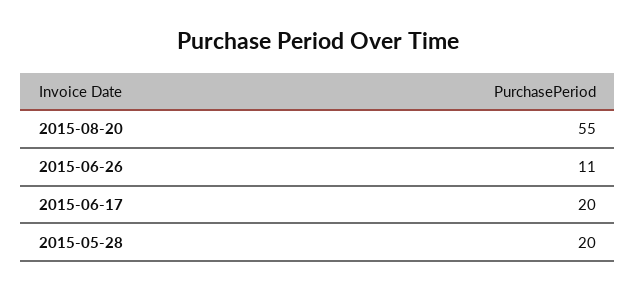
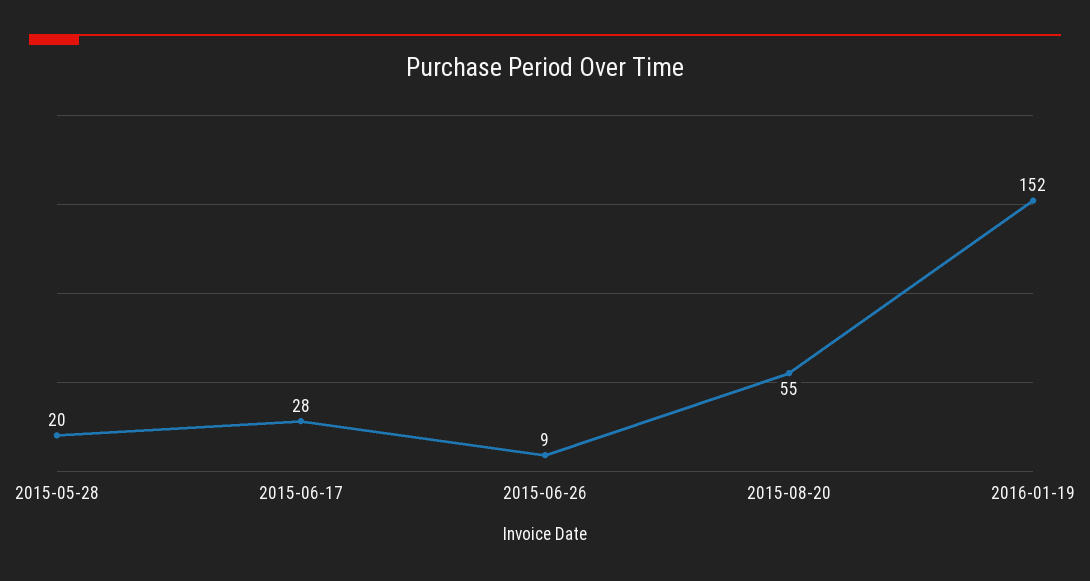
2015-06-26: 11 -> 9
2015-06-17: 20 -> 28
2016-01-19: none -> 152

